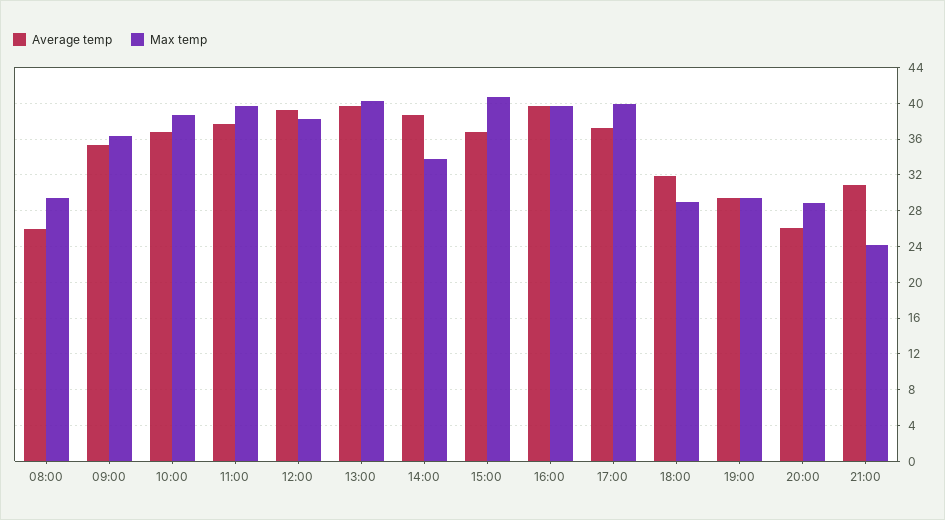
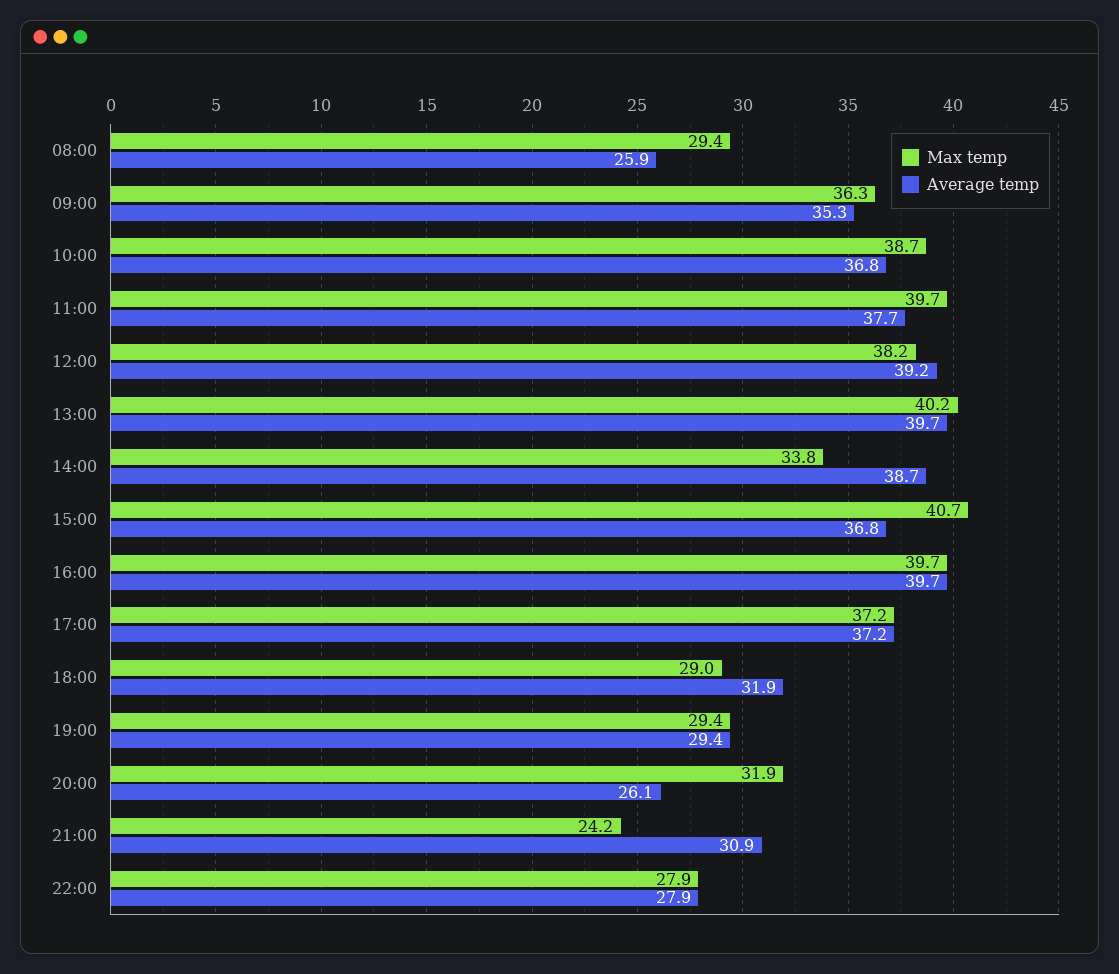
Max temp, 17:00: 40 -> 37.2
Max temp, 20:00: 29 -> 31.9
Max temp, 22:00: none -> 27.9
Average temp, 22:00: none -> 27.9

